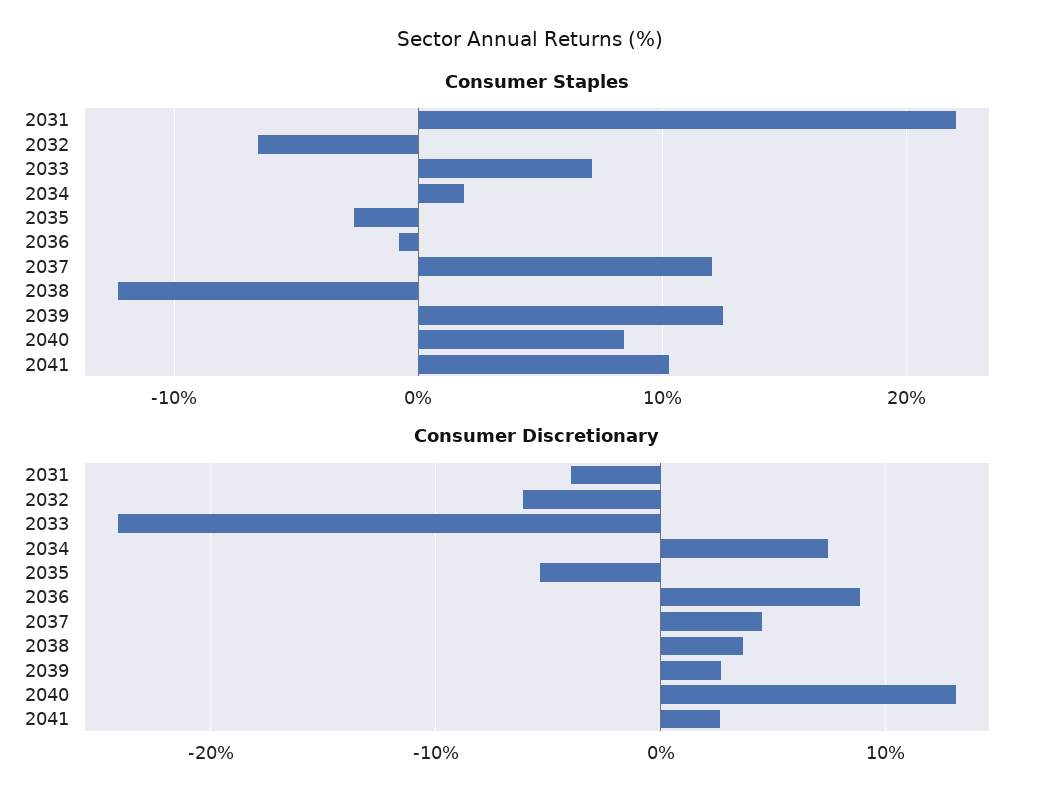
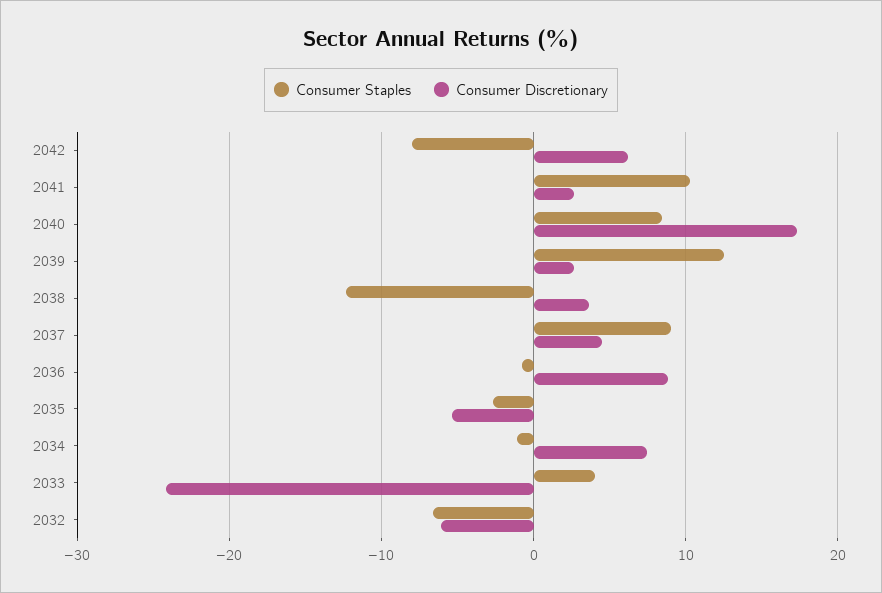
Consumer Staples, 2031: 22 -> none
Consumer Staples, 2033: 7 -> 4
Consumer Staples, 2034: 2 -> -1
Consumer Staples, 2037: 12 -> 9
Consumer Discretionary, 2031: -4 -> none
Consumer Discretionary, 2040: 13 -> 17
Consumer Staples, 2042: none -> -8
Consumer Discretionary, 2042: none -> 6

